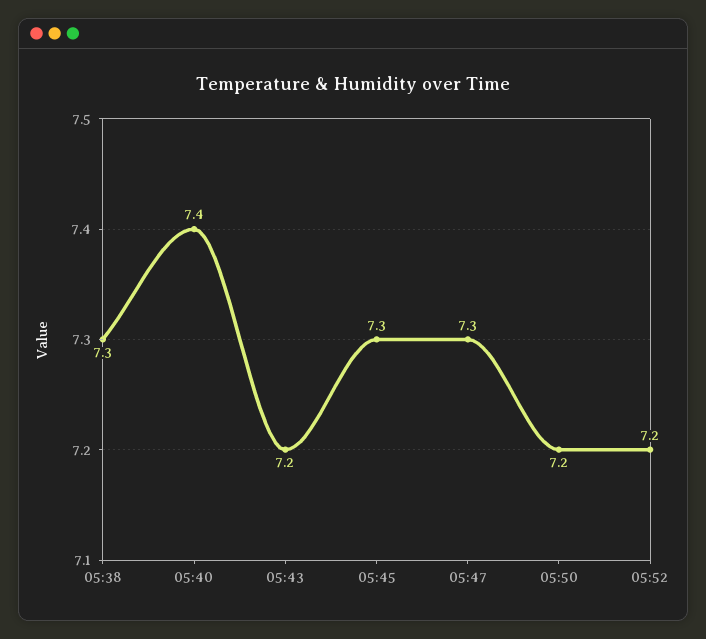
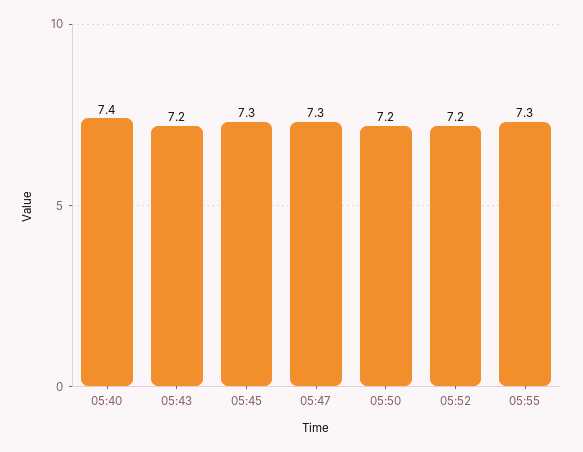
05:38: 7.3 -> none
05:55: none -> 7.3

